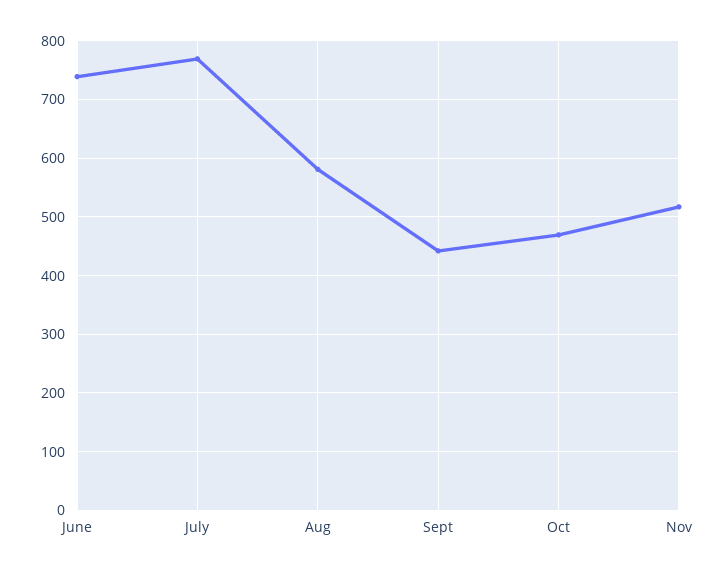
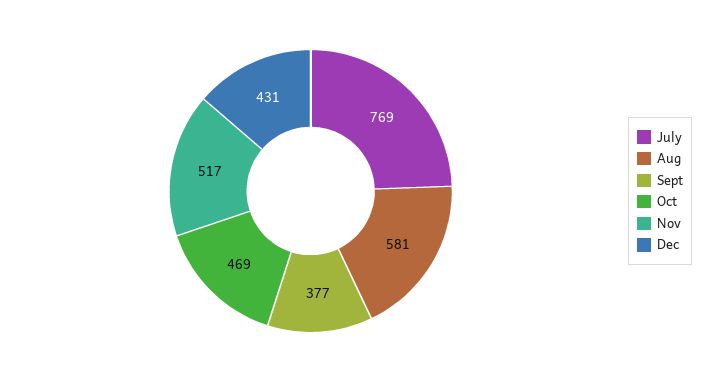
June: 740 -> none
Sept: 440 -> 377
Dec: none -> 431

